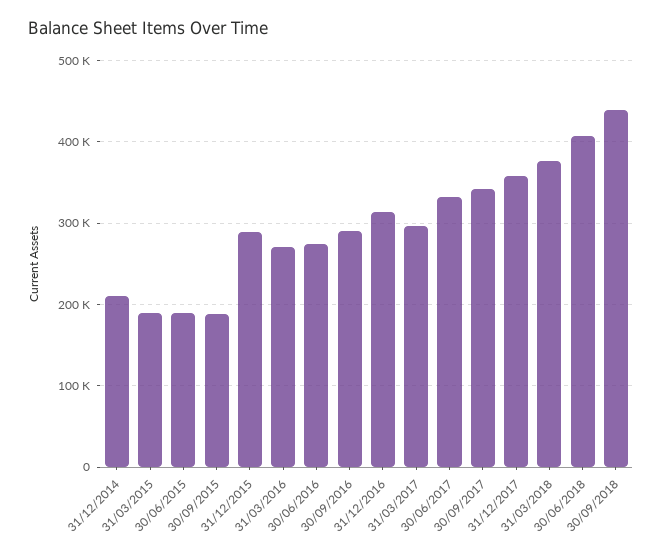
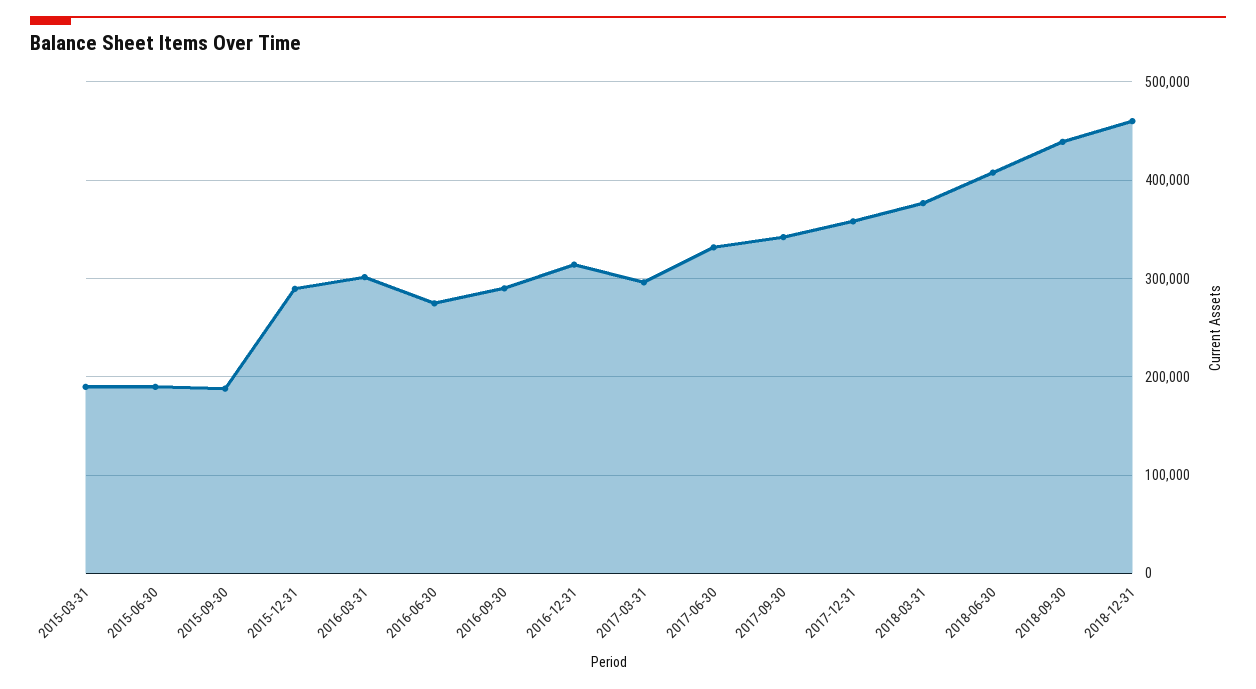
31/12/2014: 210000 -> none
31/03/2016: 270000 -> 300000
2018-12-31: none -> 460000

